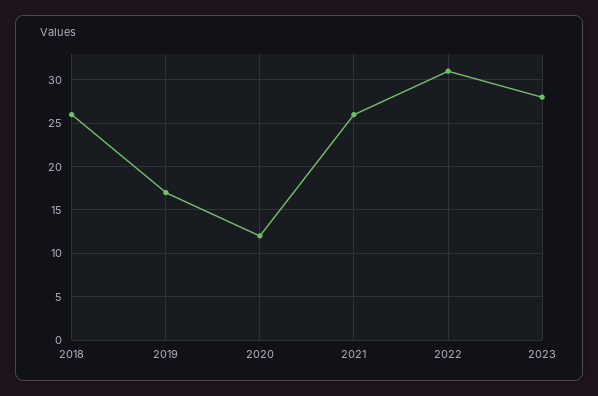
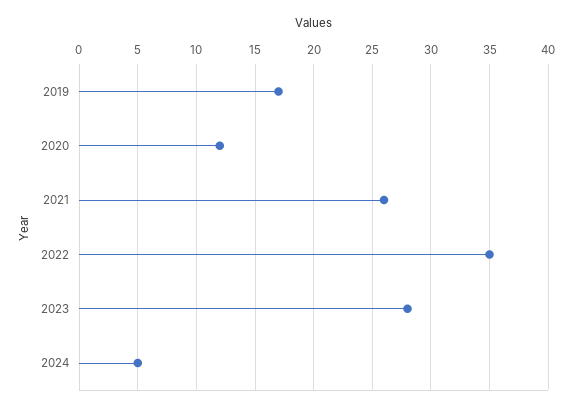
2018: 26 -> none
2022: 31 -> 35
2024: none -> 5

